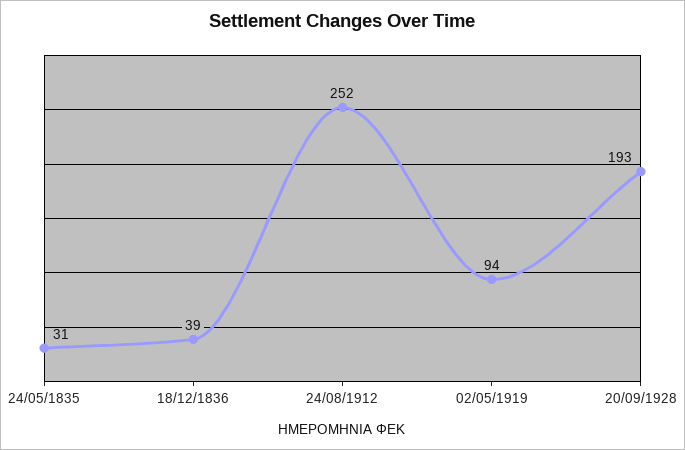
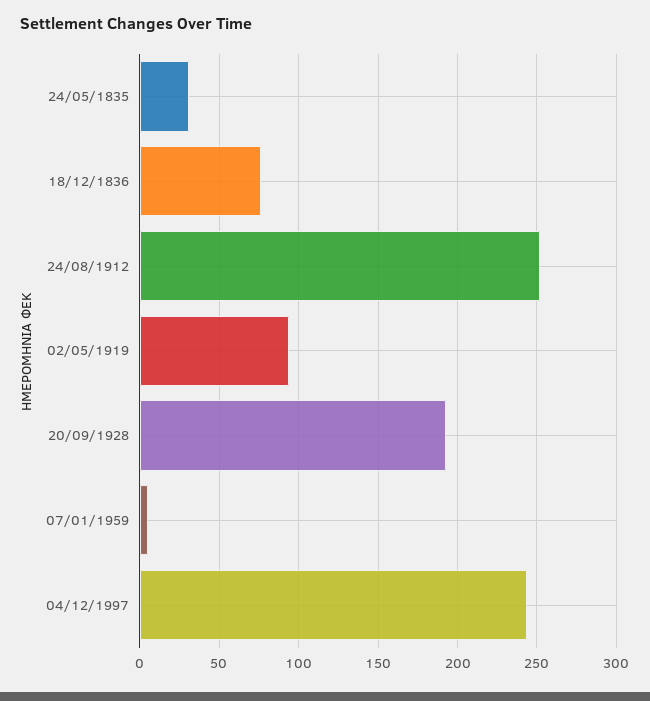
18/12/1836: 39 -> 75
07/01/1959: none -> 5
04/12/1997: none -> 245

